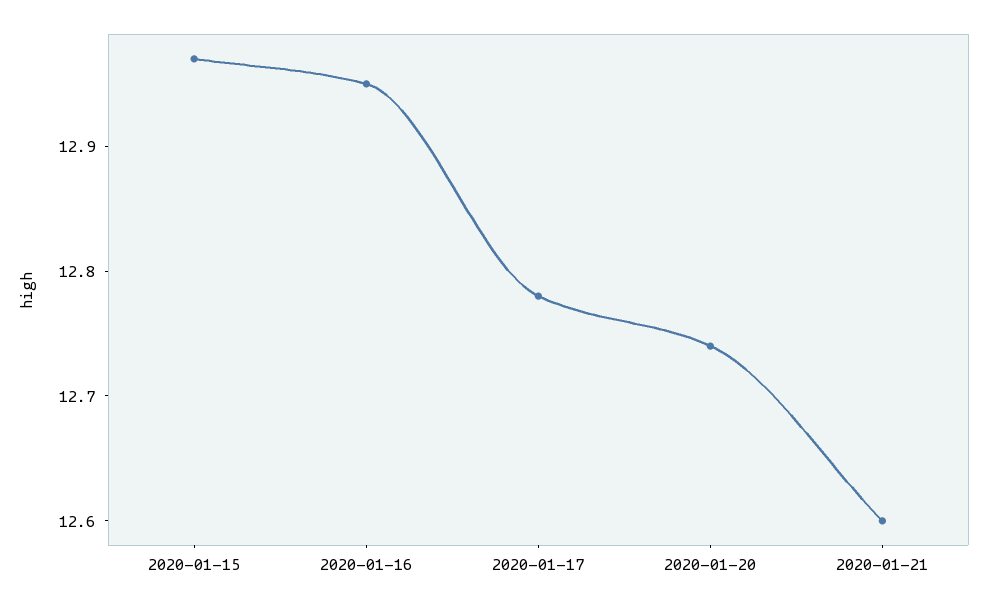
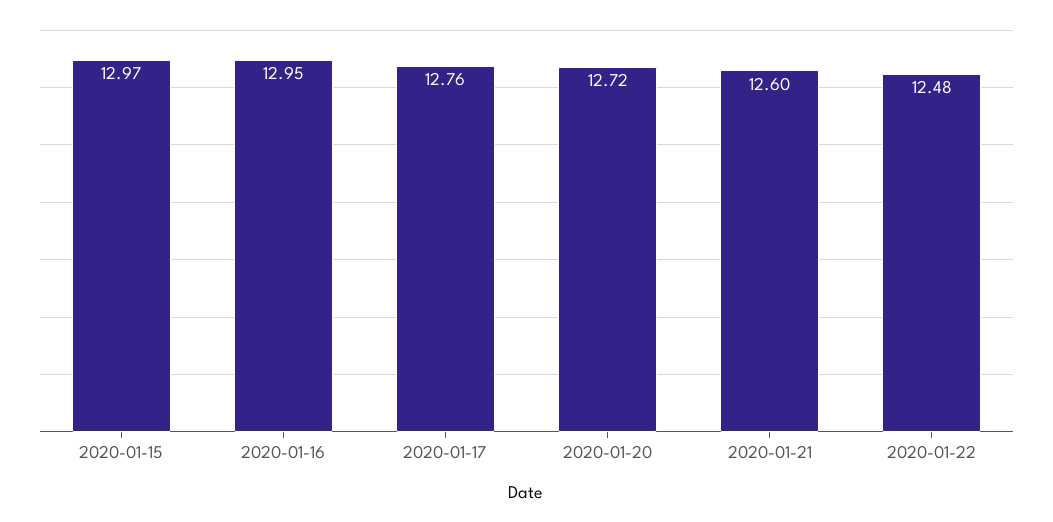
2020-01-17: 12.78 -> 12.76
2020-01-20: 12.74 -> 12.72
2020-01-22: none -> 12.48

